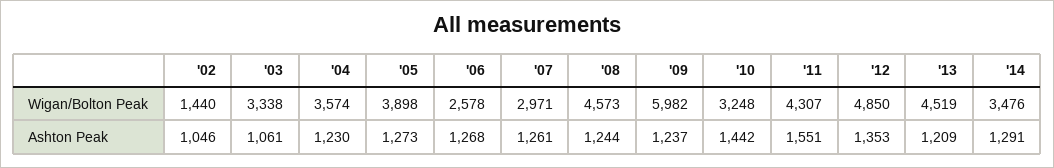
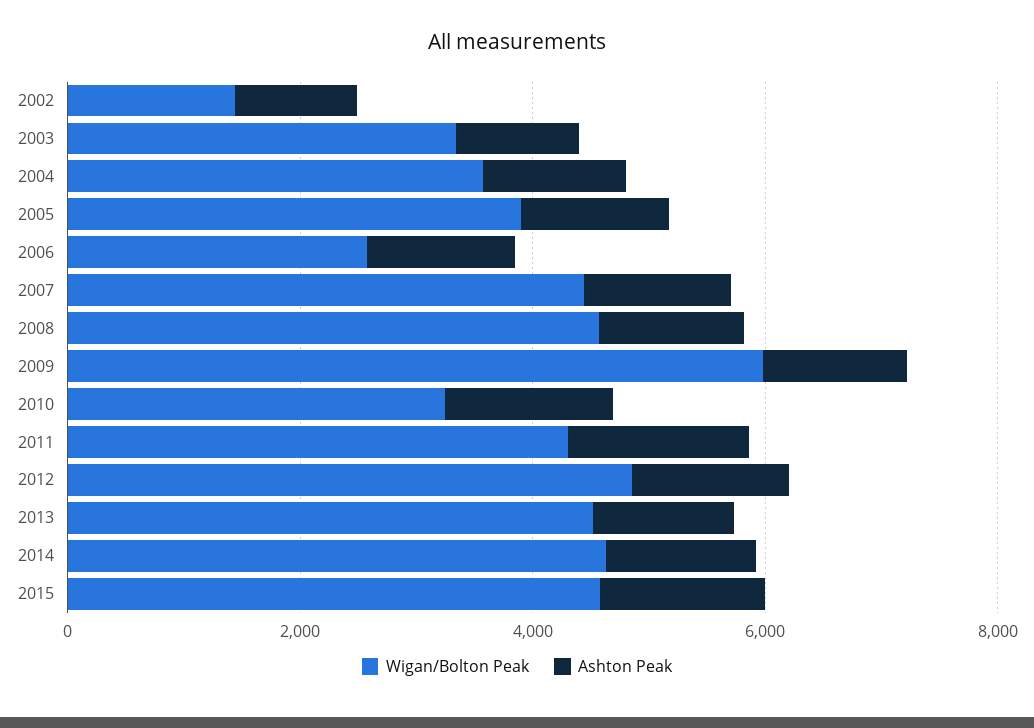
Wigan/Bolton Peak, '07: 2971 -> 4500
Wigan/Bolton Peak, '14: 3476 -> 4500
Wigan/Bolton Peak, 2015: none -> 4500
Ashton Peak, 2015: none -> 1500

